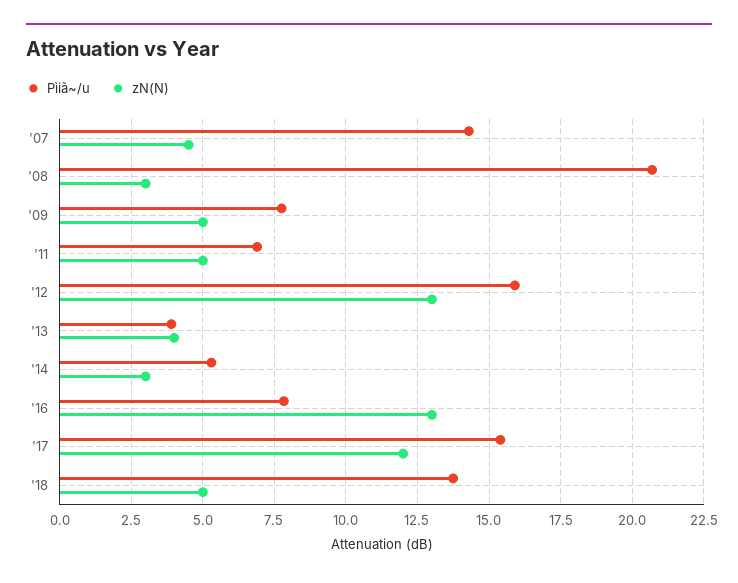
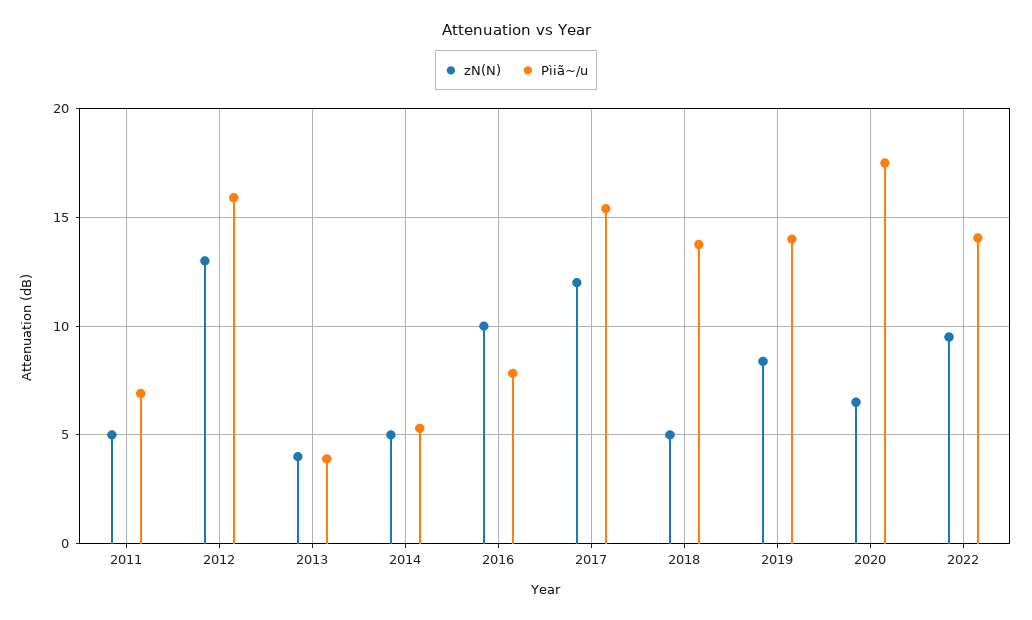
Pìiã~/u, '07: 14.25 -> none
zN(N), '07: 4.5 -> none
Pìiã~/u, '08: 20.75 -> none
zN(N), '08: 3 -> none
Pìiã~/u, '09: 7.75 -> none
zN(N), '09: 5 -> none
zN(N), '14: 3 -> 5
zN(N), '16: 13 -> 10
zN(N), 2019: none -> 8.5
Pìiã~/u, 2019: none -> 14
zN(N), 2020: none -> 6.5
Pìiã~/u, 2020: none -> 17.5
zN(N), 2022: none -> 9.5
Pìiã~/u, 2022: none -> 14

